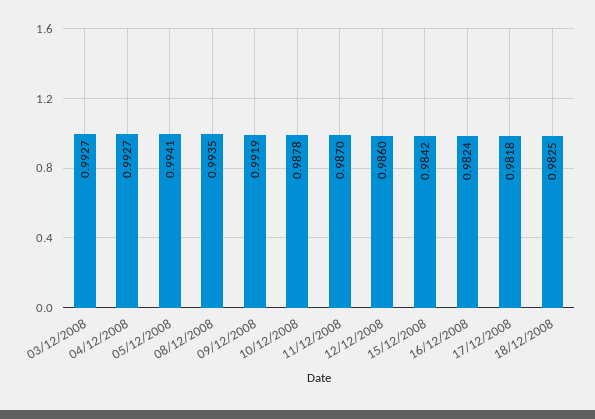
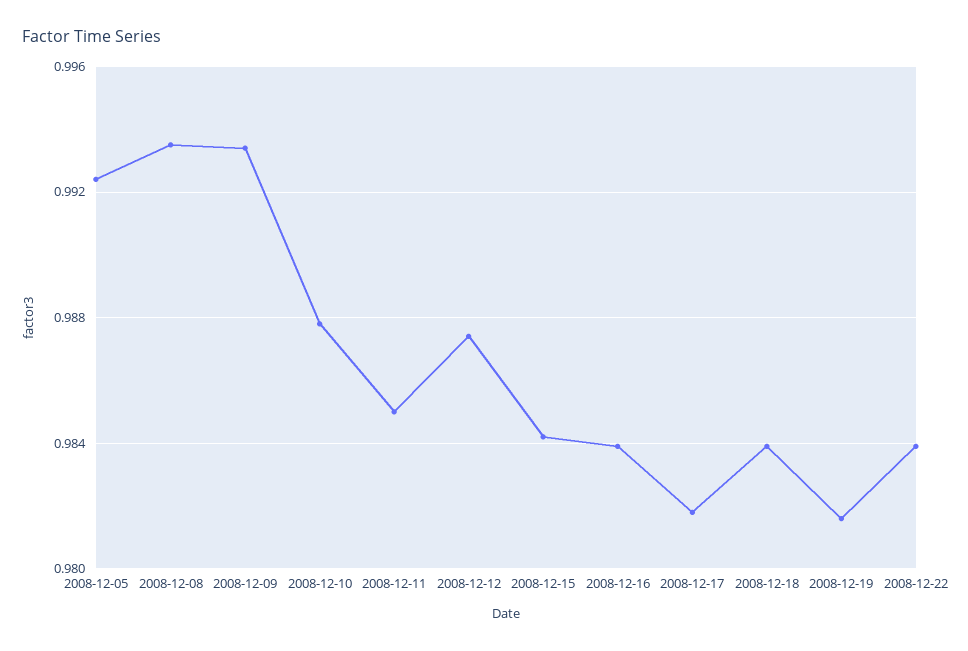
03/12/2008: 0.9927 -> none
04/12/2008: 0.9927 -> none
05/12/2008: 0.9941 -> 0.9925
09/12/2008: 0.9919 -> 0.9935
11/12/2008: 0.987 -> 0.985
12/12/2008: 0.986 -> 0.9875
16/12/2008: 0.9824 -> 0.984
18/12/2008: 0.9825 -> 0.984
2008-12-19: none -> 0.9815
2008-12-22: none -> 0.984

